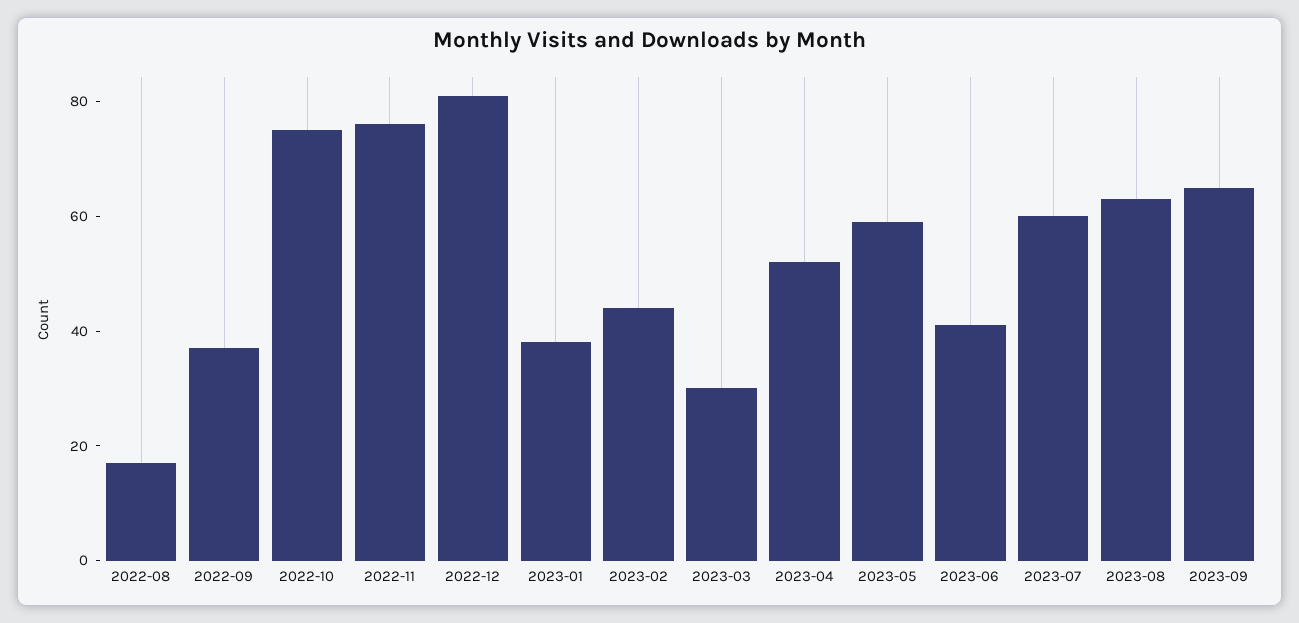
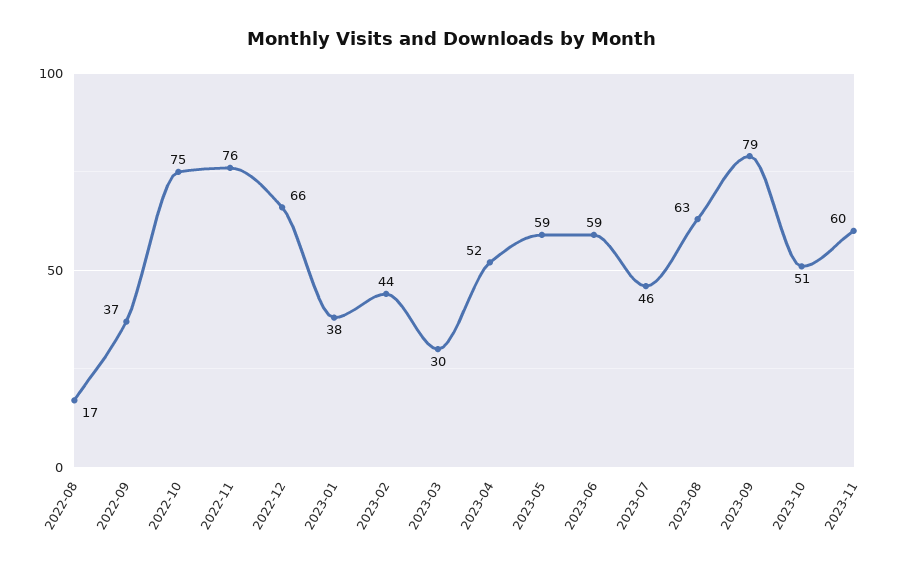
2022-12: 80 -> 66
2023-06: 40 -> 59
2023-07: 60 -> 46
2023-09: 65 -> 79
2023-10: none -> 51
2023-11: none -> 60

